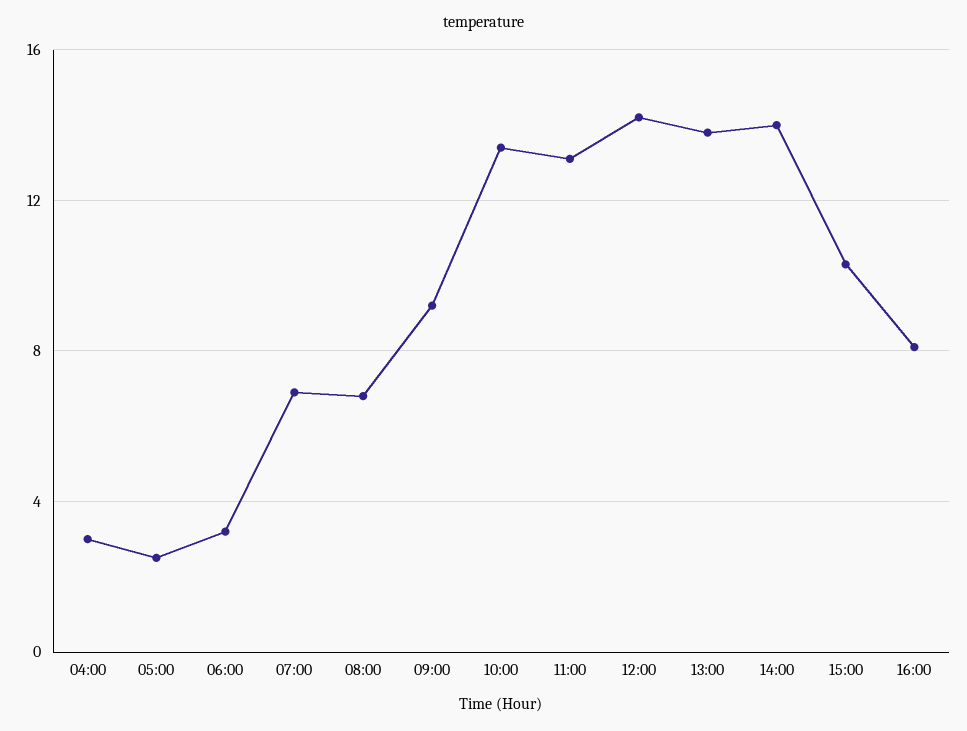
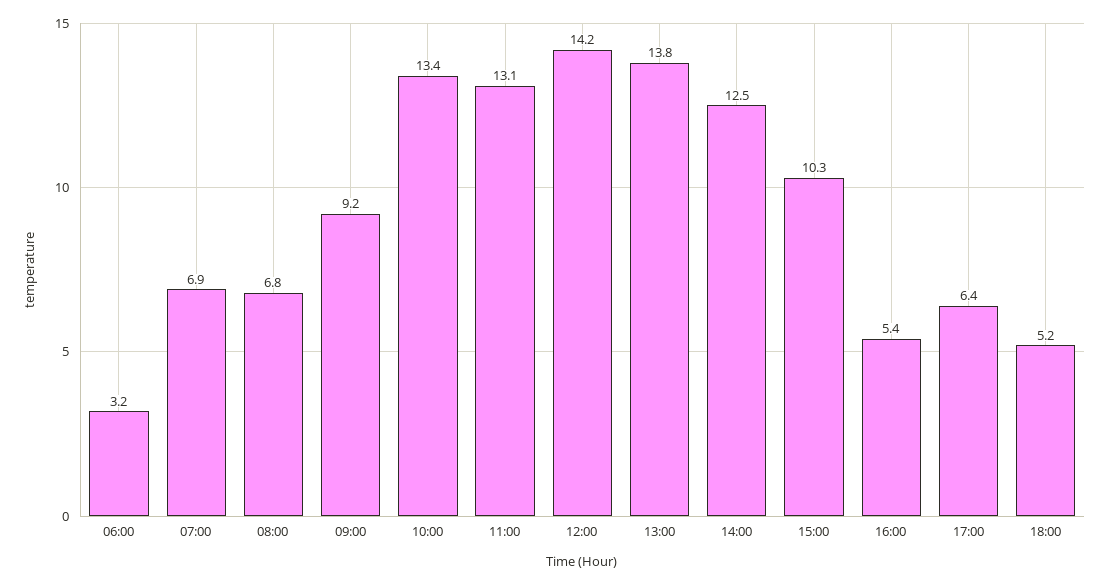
04:00: 3 -> none
05:00: 2.5 -> none
14:00: 14 -> 12.5
16:00: 8 -> 5.4
17:00: none -> 6.4
18:00: none -> 5.2

